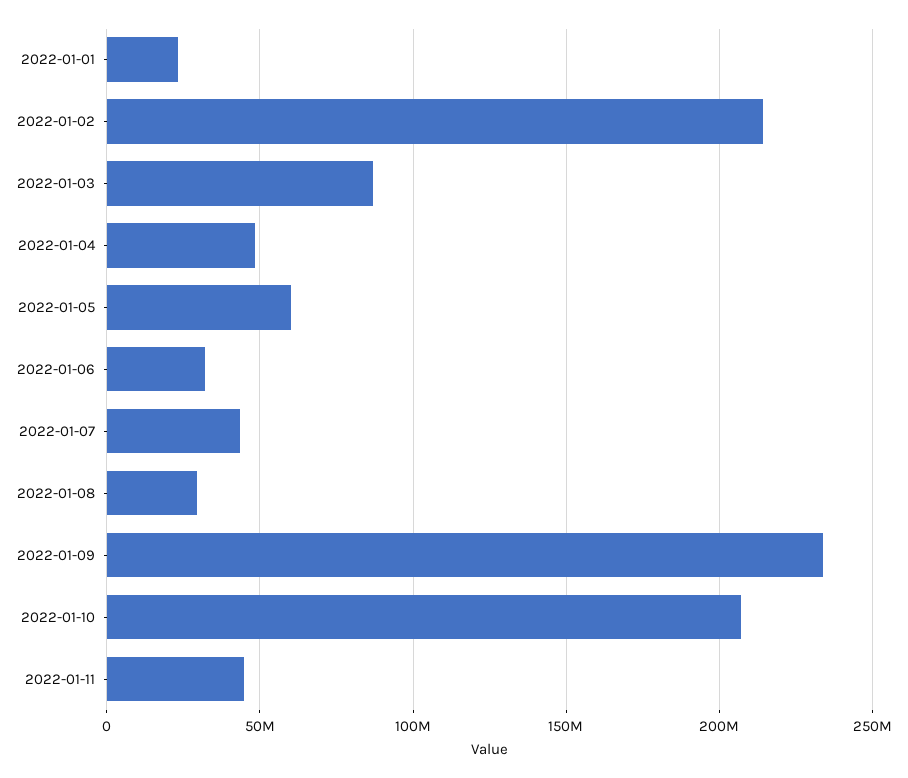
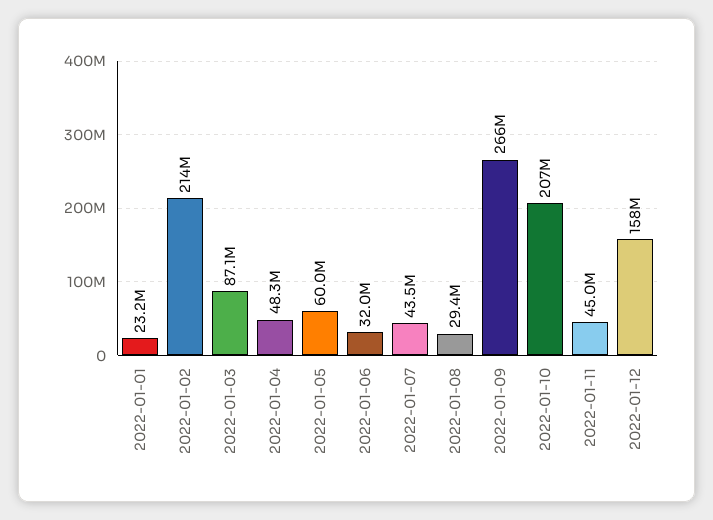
2022-01-09: 235000000 -> 266000000
2022-01-12: none -> 158000000

